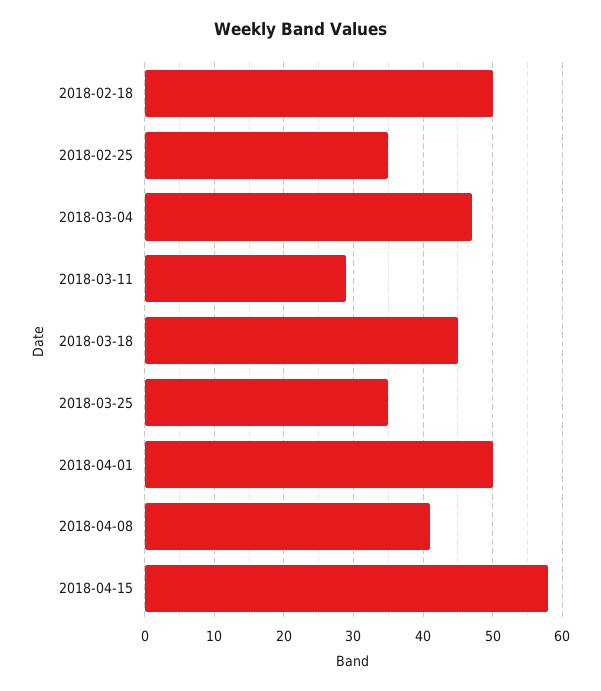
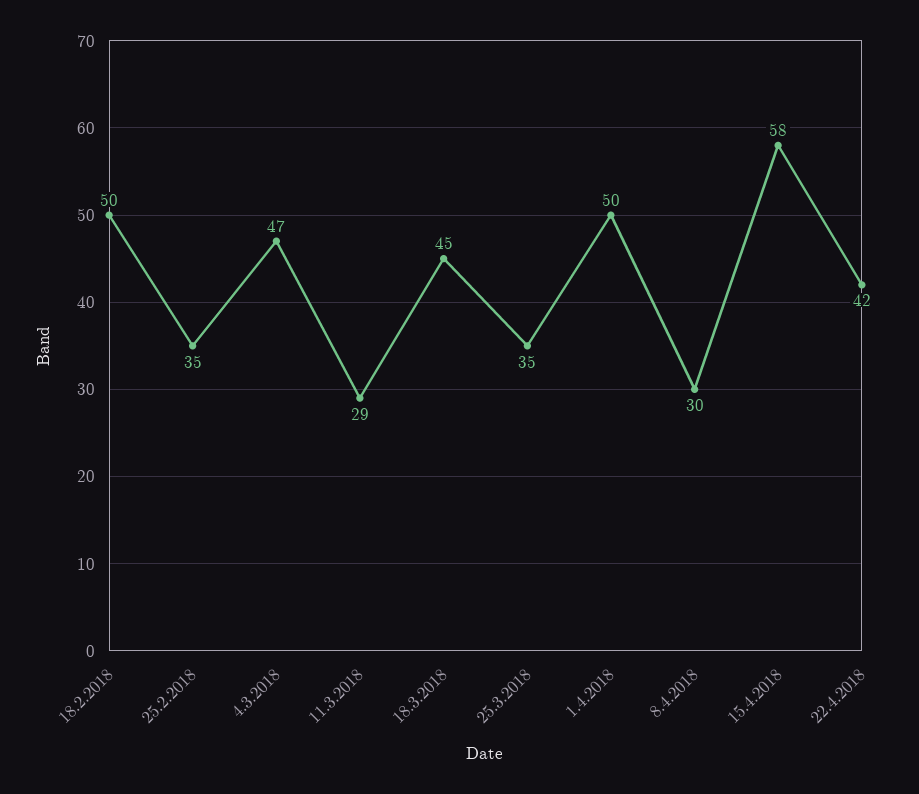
2018-04-08: 41 -> 30
22.4.2018: none -> 42

